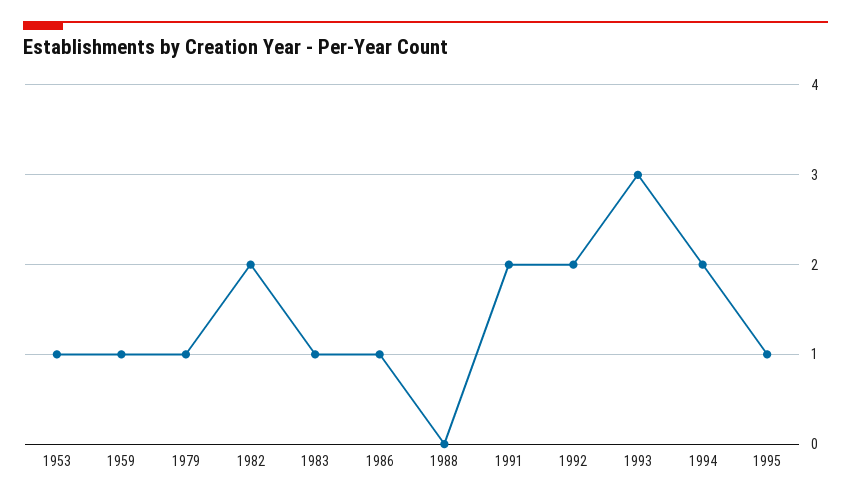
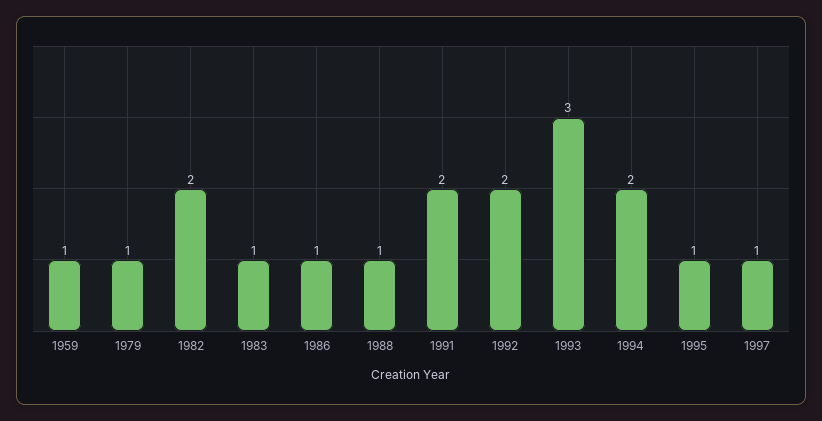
1953: 1 -> none
1988: 0 -> 1
1997: none -> 1

